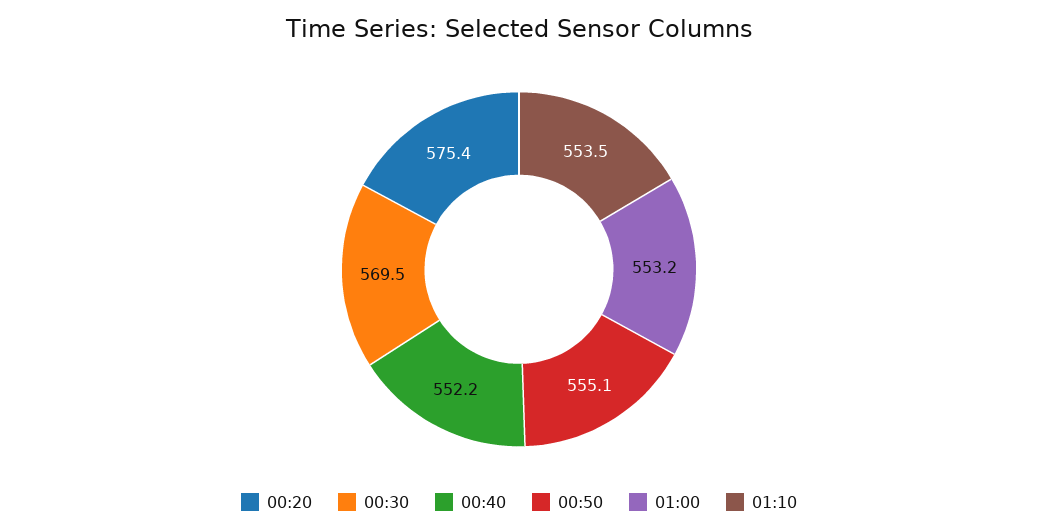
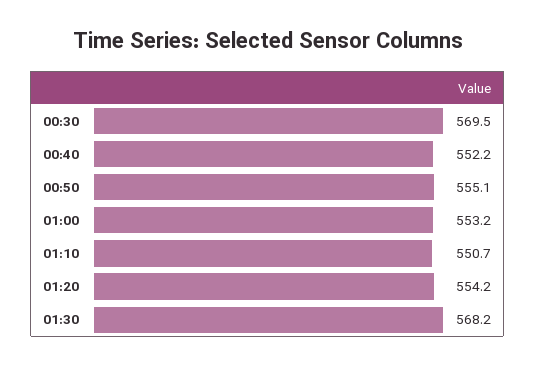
00:20: 575.4 -> none
01:10: 553.5 -> 550.7
01:20: none -> 554.2
01:30: none -> 568.2

